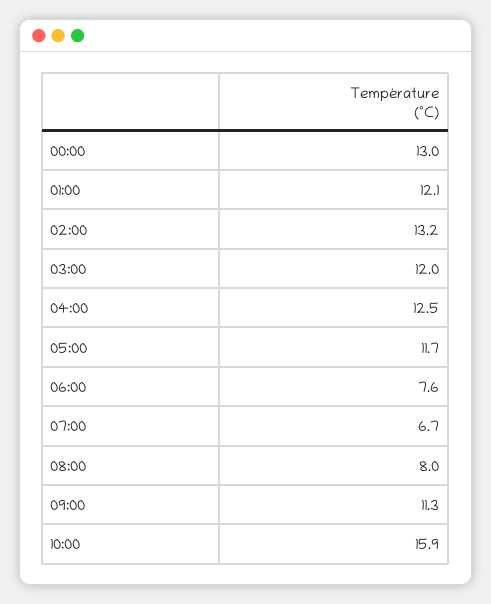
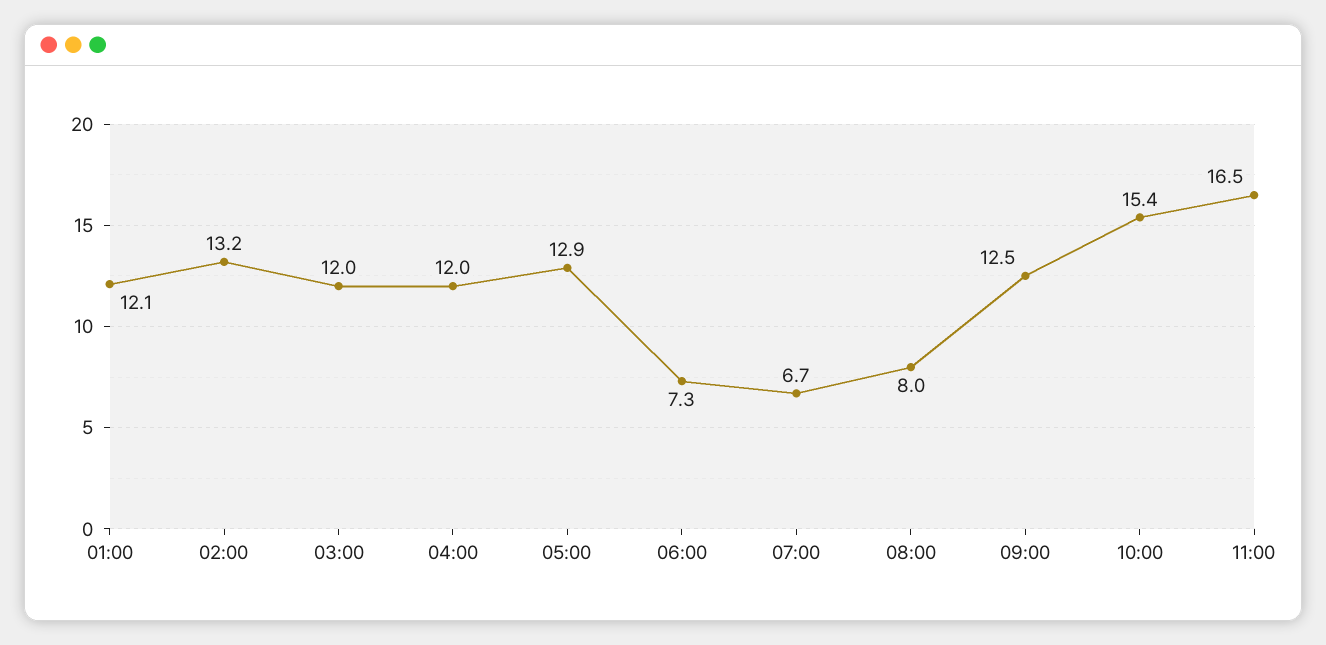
00:00: 13 -> none
04:00: 12.5 -> 12
05:00: 11.7 -> 12.9
06:00: 7.6 -> 7.3
09:00: 11.3 -> 12.5
10:00: 15.9 -> 15.4
11:00: none -> 16.5

